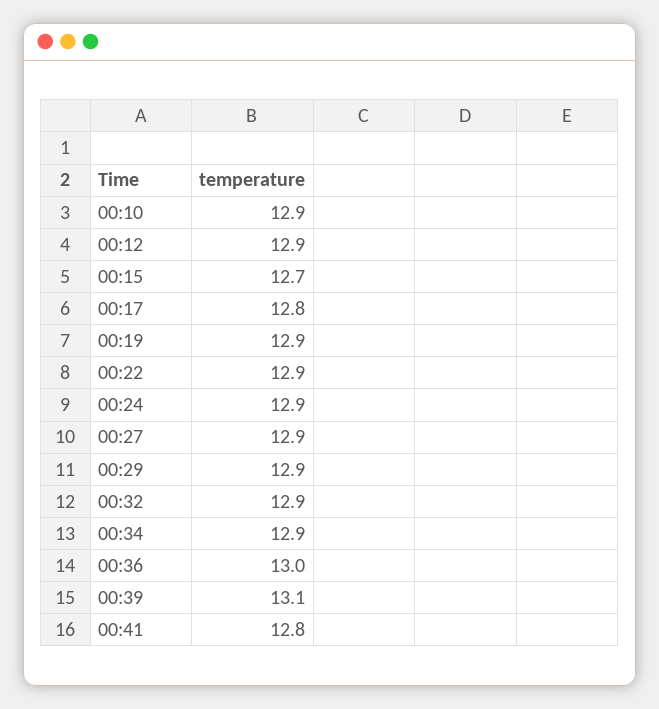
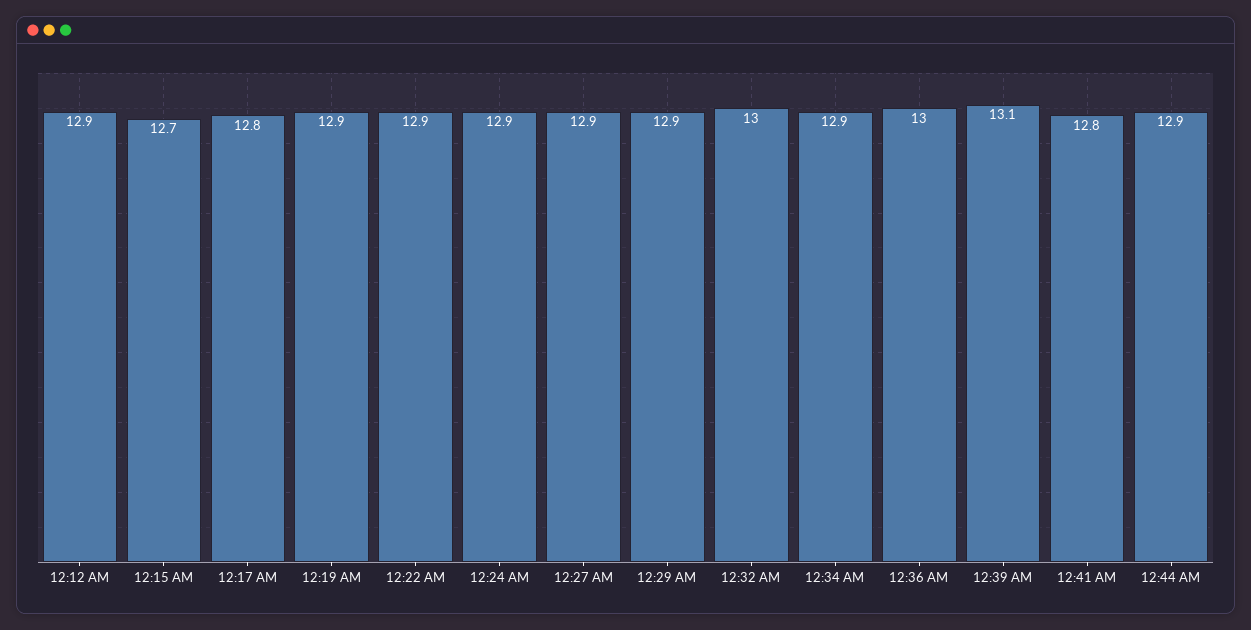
00:10: 12.9 -> none
00:32: 12.9 -> 13
12:44 AM: none -> 12.9

